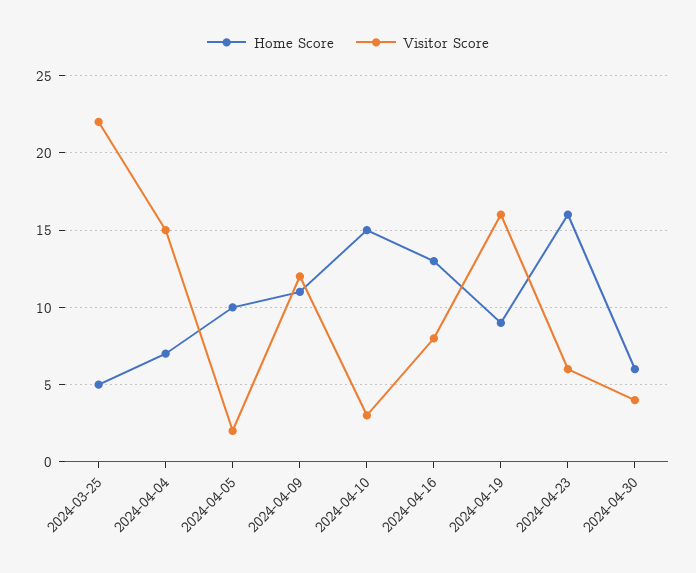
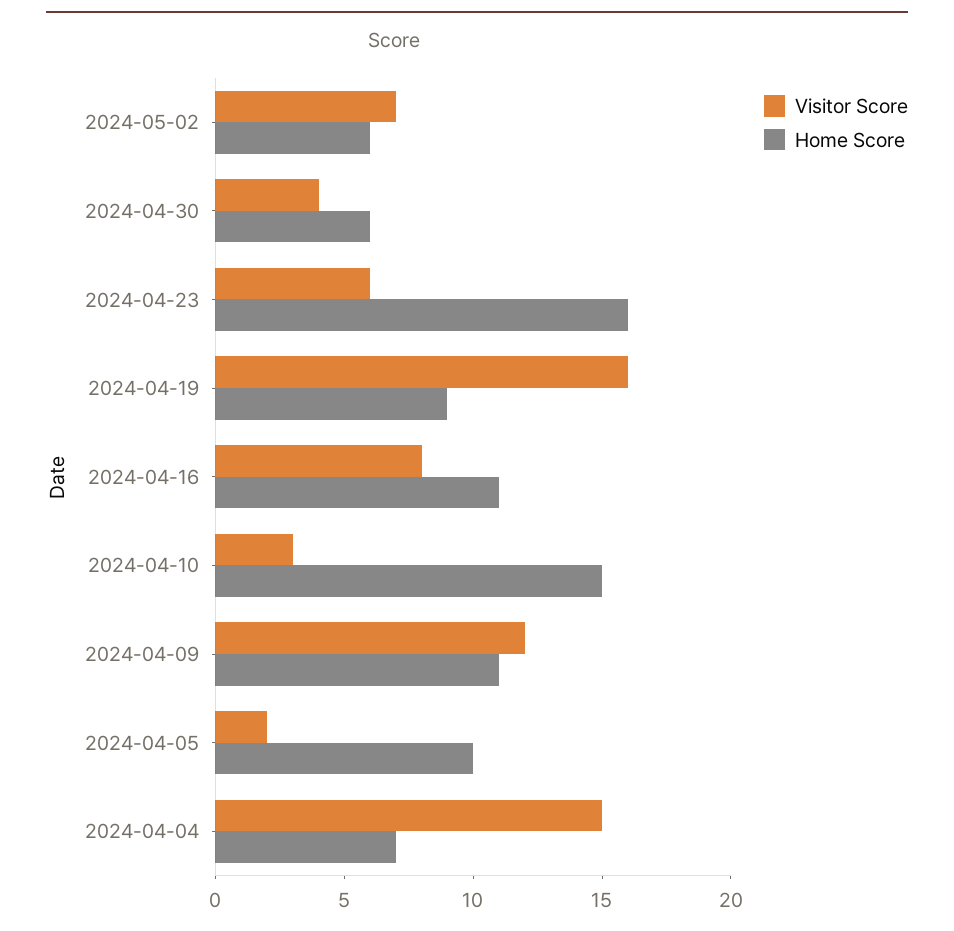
Home Score, 2024-03-25: 5 -> none
Visitor Score, 2024-03-25: 22 -> none
Home Score, 2024-04-16: 13 -> 11
Visitor Score, 2024-05-02: none -> 7
Home Score, 2024-05-02: none -> 6

